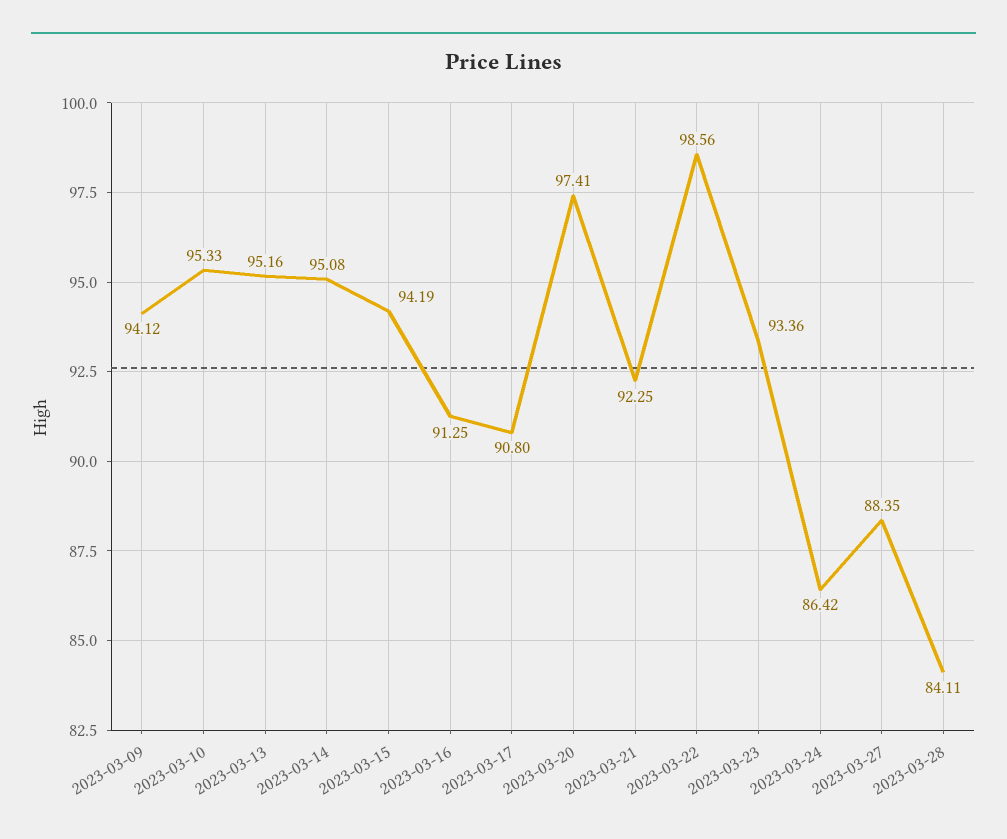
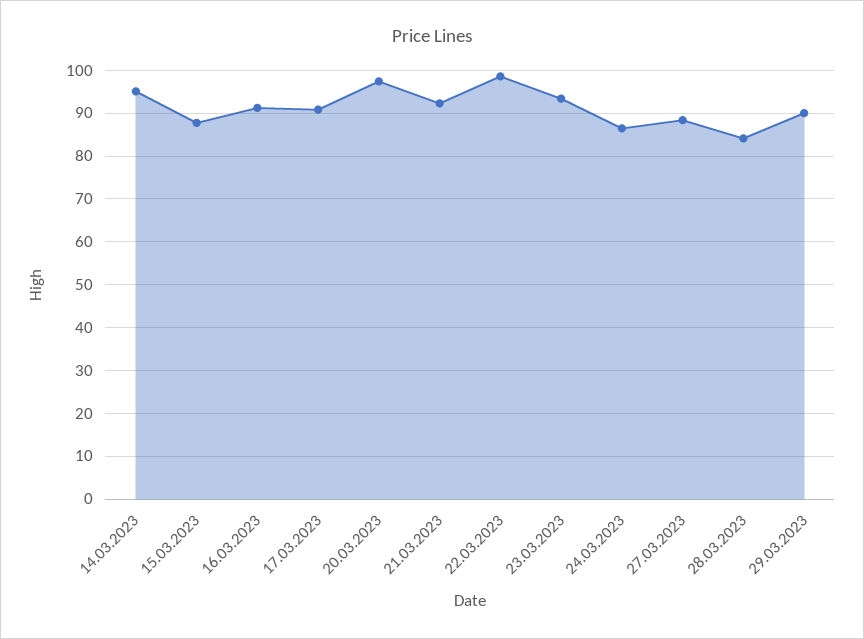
2023-03-09: 94.12 -> none
2023-03-10: 95.33 -> none
2023-03-13: 95.16 -> none
2023-03-15: 94.19 -> 88
29.03.2023: none -> 90

